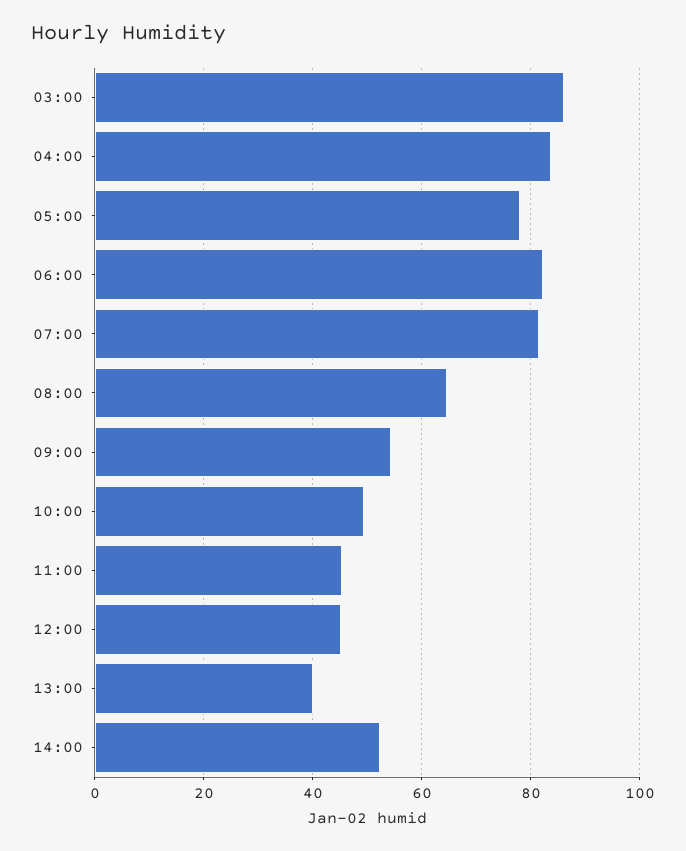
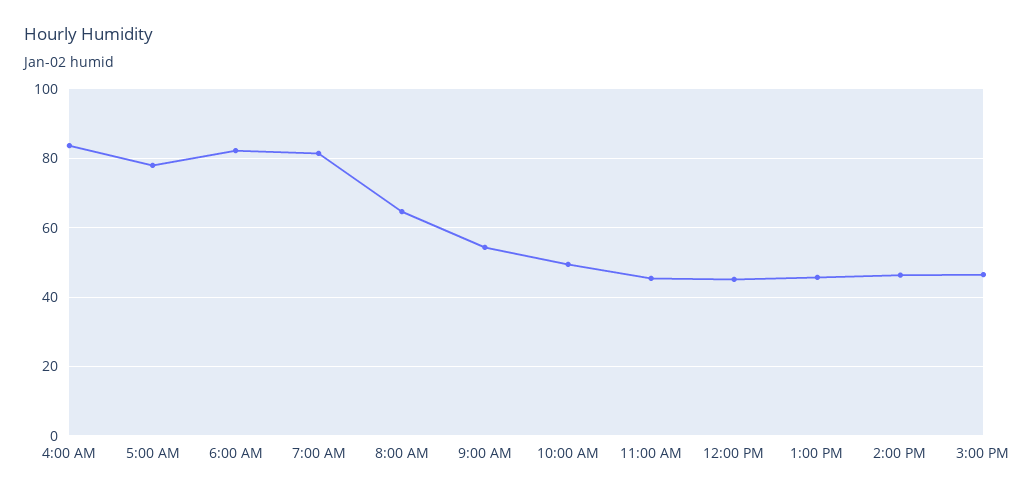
03:00: 86 -> none
13:00: 40 -> 46
14:00: 52 -> 46
3:00 PM: none -> 46

